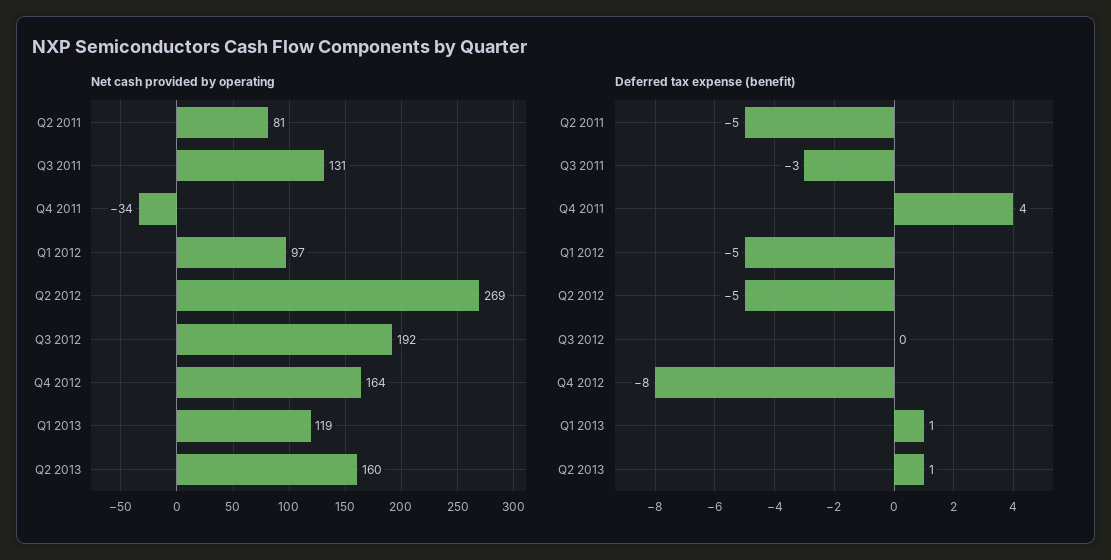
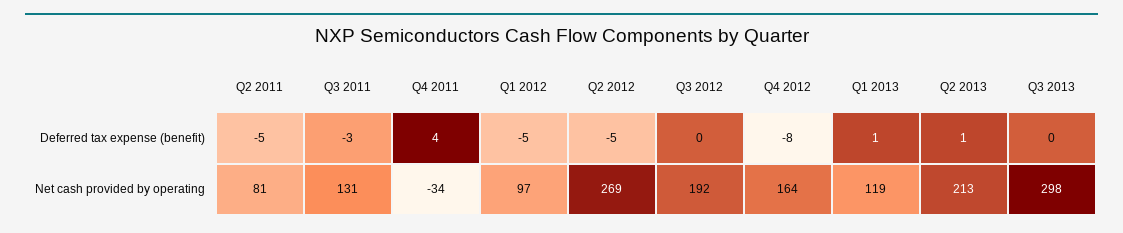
Net cash provided by operating, Q2 2013: 160 -> 213
Deferred tax expense (benefit), Q3 2013: none -> 0
Net cash provided by operating, Q3 2013: none -> 298

